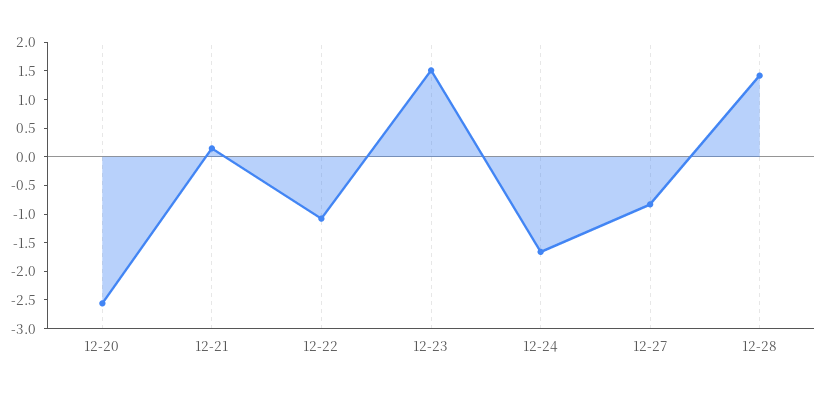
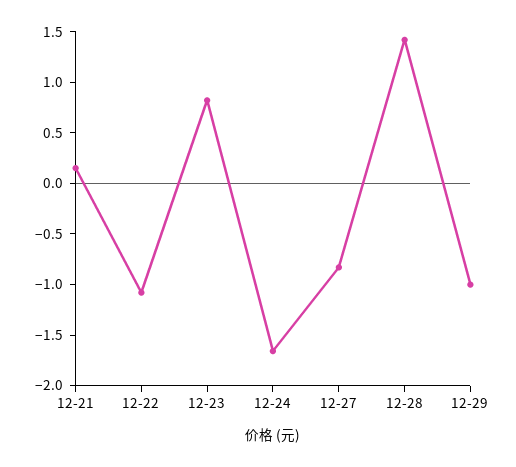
12-20: -2.5 -> none
12-23: 1.5 -> 0.8
12-29: none -> -1

